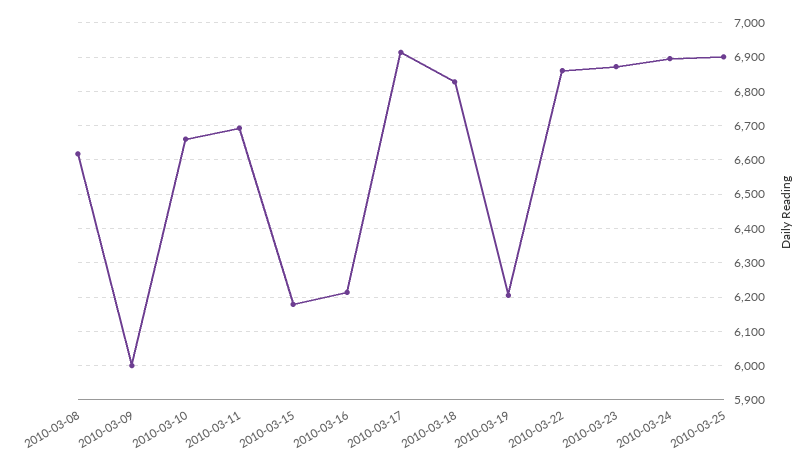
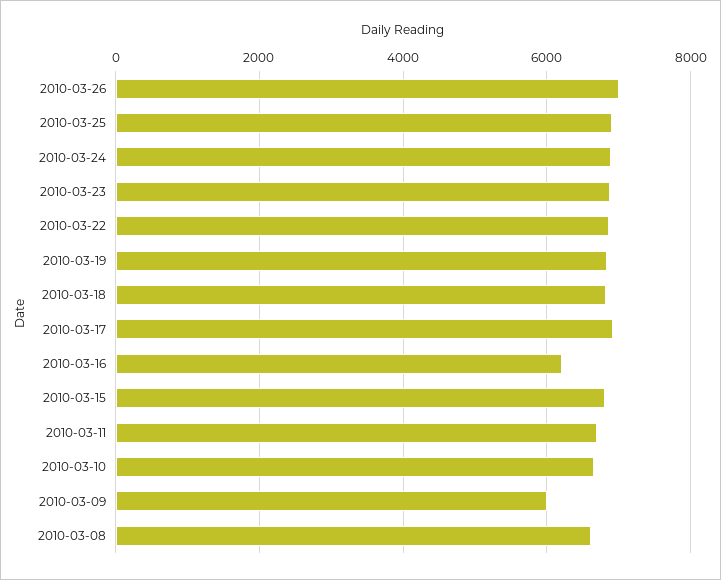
2010-03-15: 6180 -> 6800
2010-03-19: 6200 -> 6800
2010-03-26: none -> 7000

